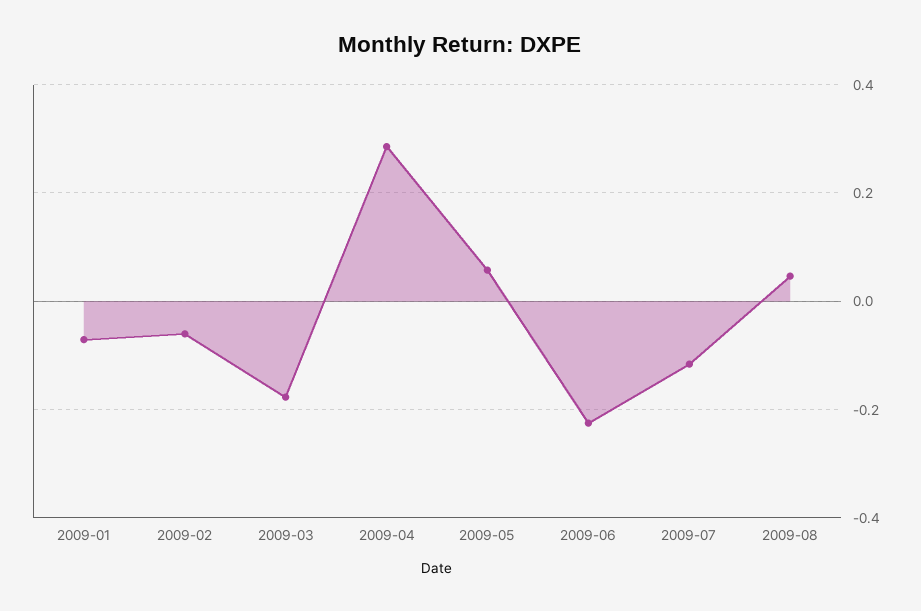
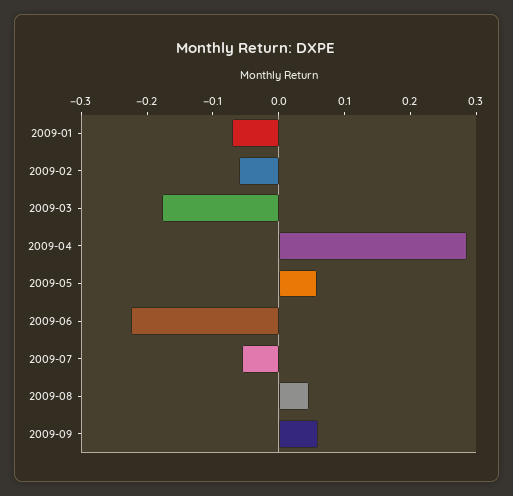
2009-07: -0.12 -> -0.06
2009-09: none -> 0.06

